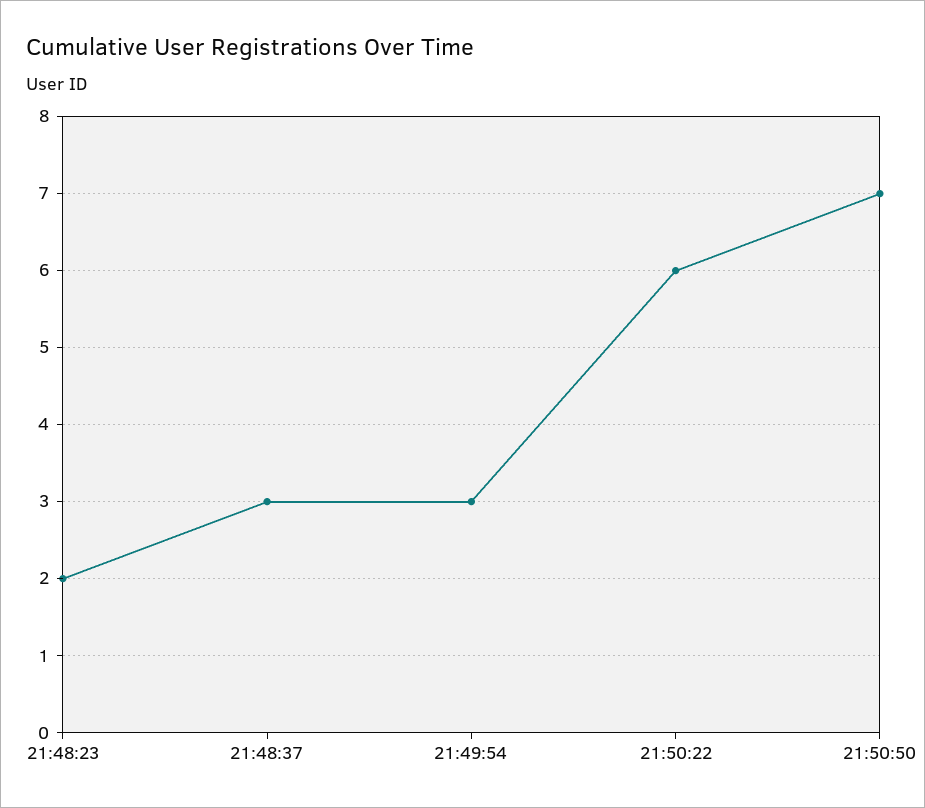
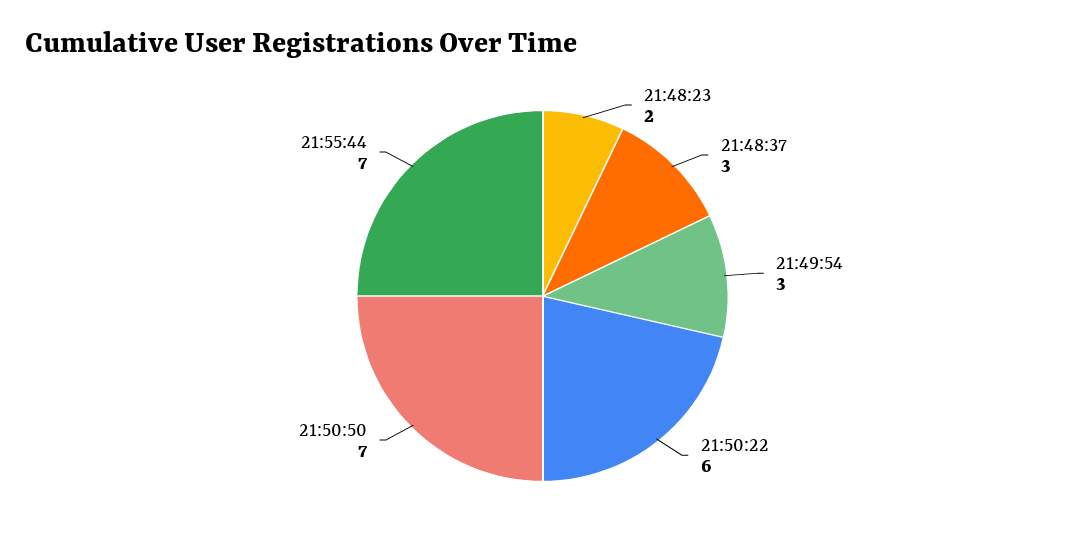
21:55:44: none -> 7

